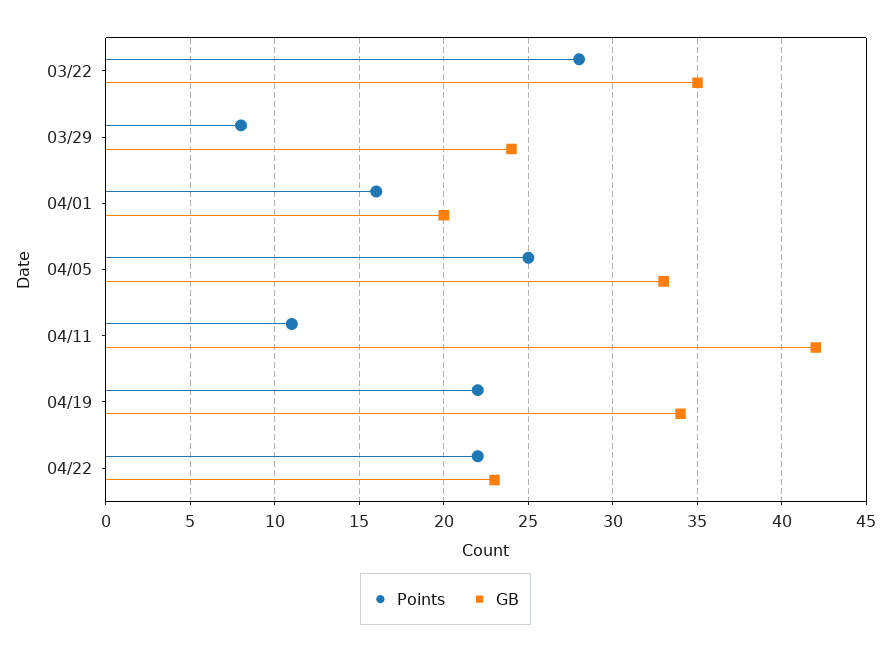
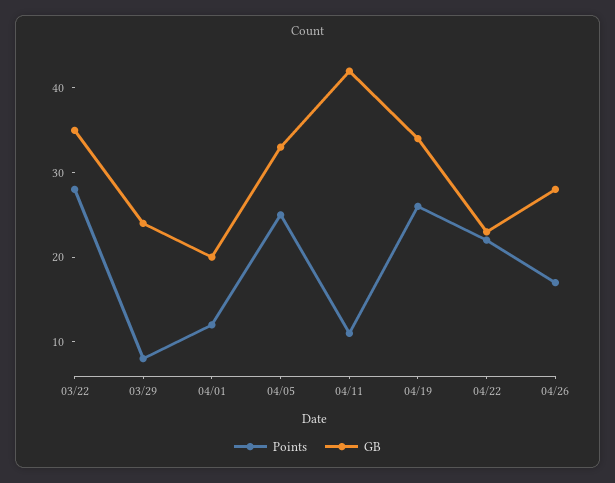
Points, 04/01: 16 -> 12
Points, 04/19: 22 -> 26
Points, 04/26: none -> 17
GB, 04/26: none -> 28

